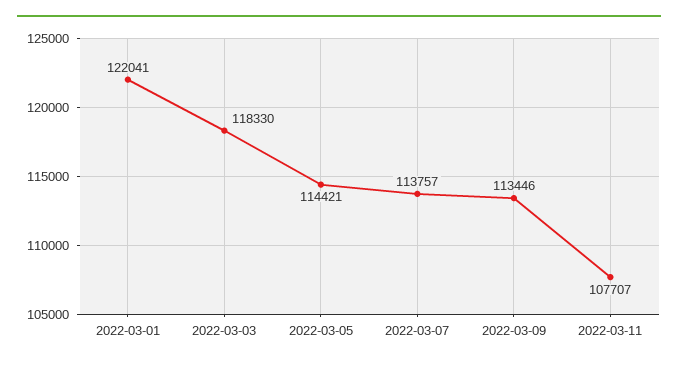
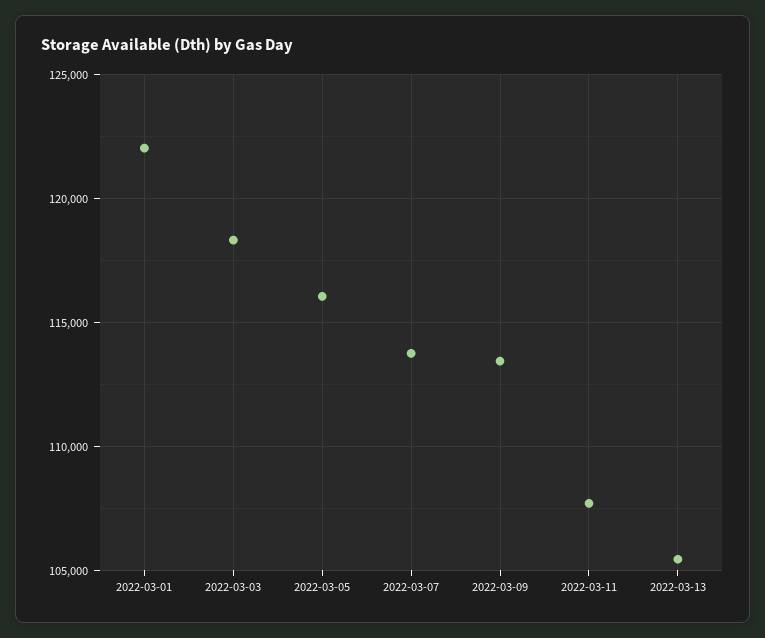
2022-03-05: 114421 -> 116000
2022-03-13: none -> 105500

